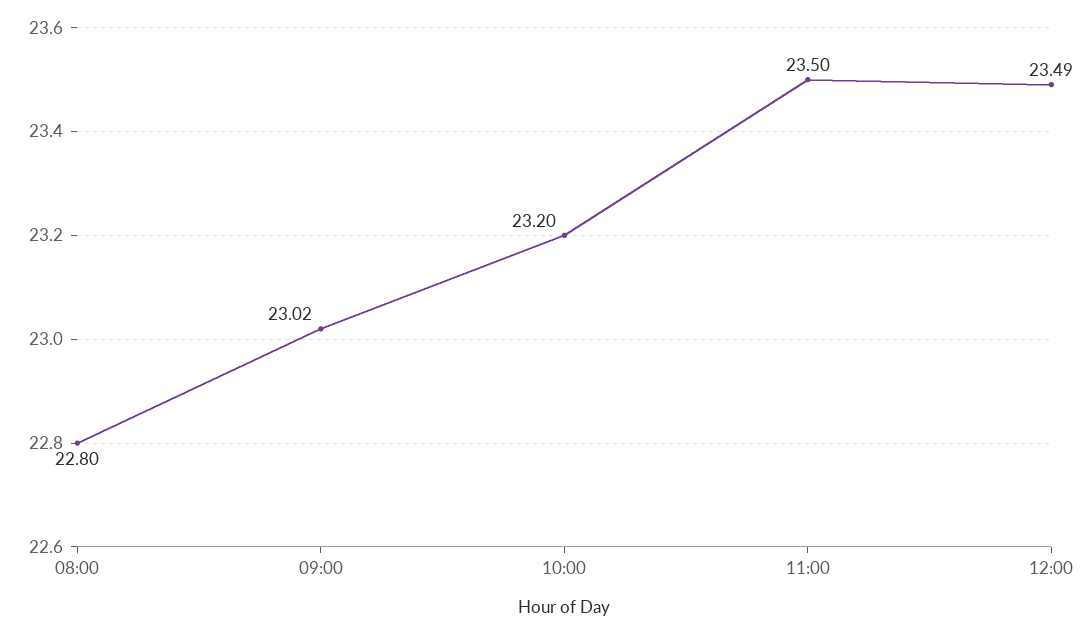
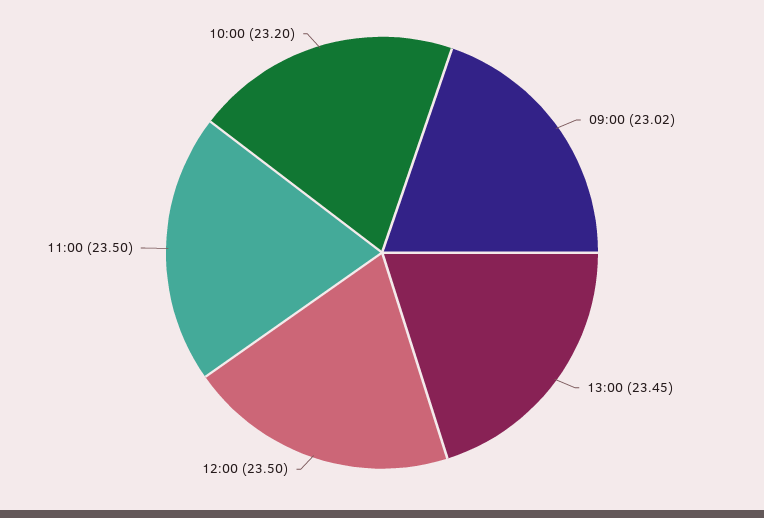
08:00: 22.8 -> none
12:00: 23.49 -> 23.5
13:00: none -> 23.45

